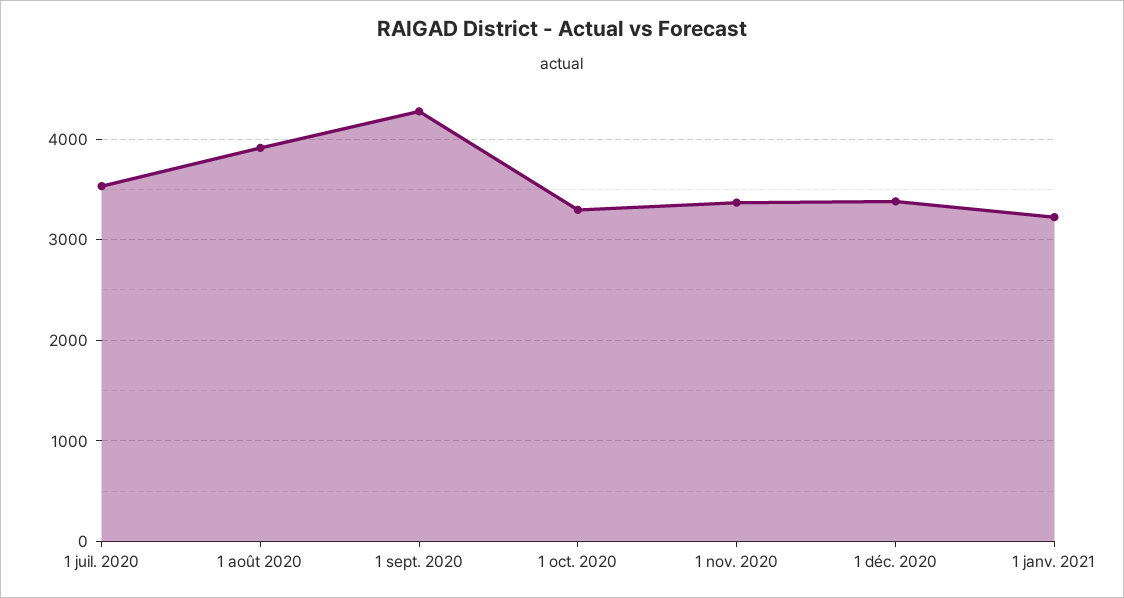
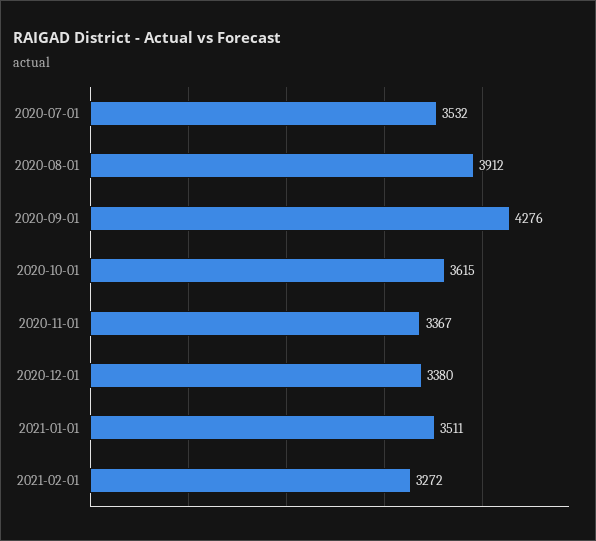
1 oct. 2020: 3300 -> 3615
1 janv. 2021: 3200 -> 3511
2021-02-01: none -> 3272

